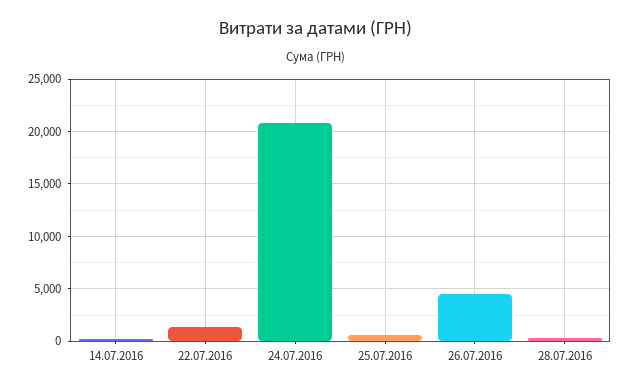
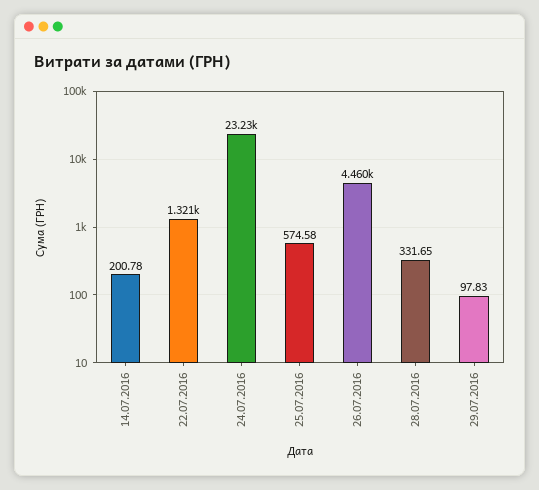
24.07.2016: 21000 -> 23230
29.07.2016: none -> 97.83

